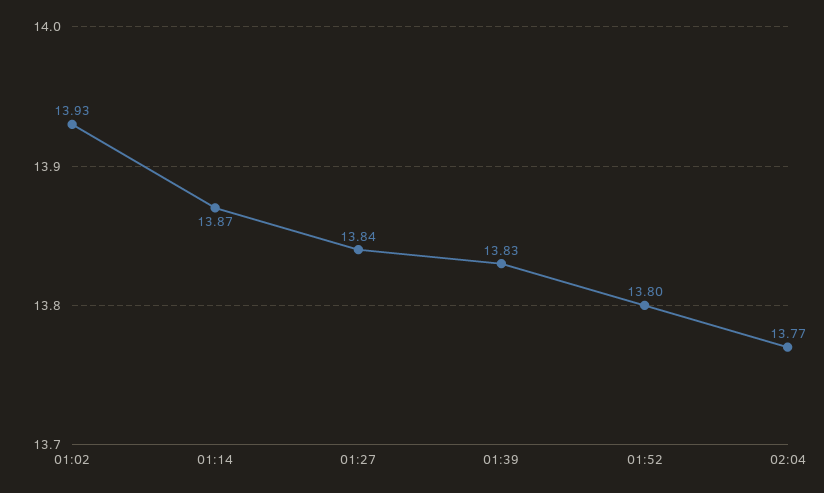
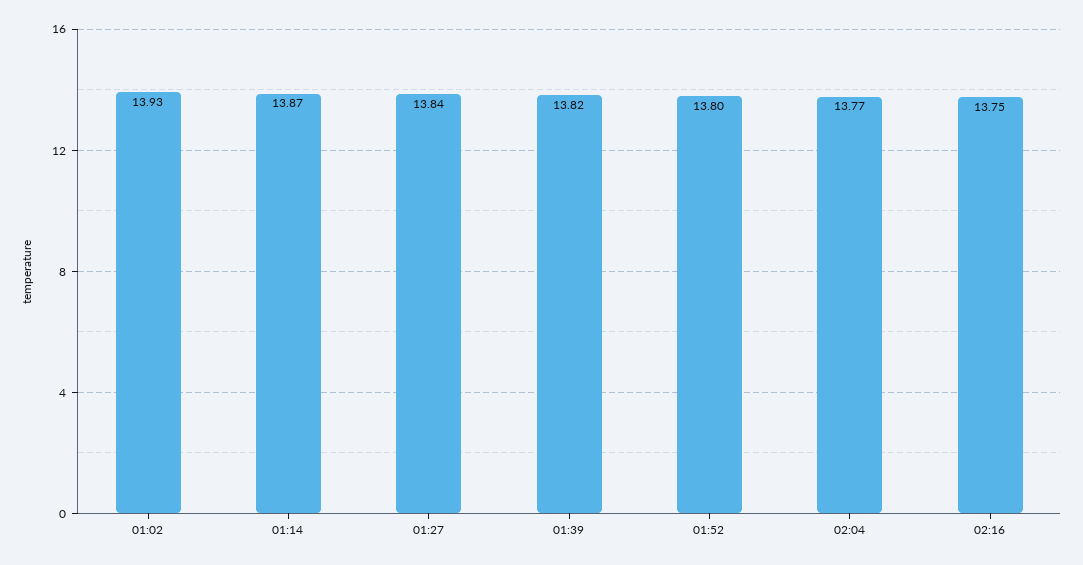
01:39: 13.83 -> 13.82
02:16: none -> 13.75

